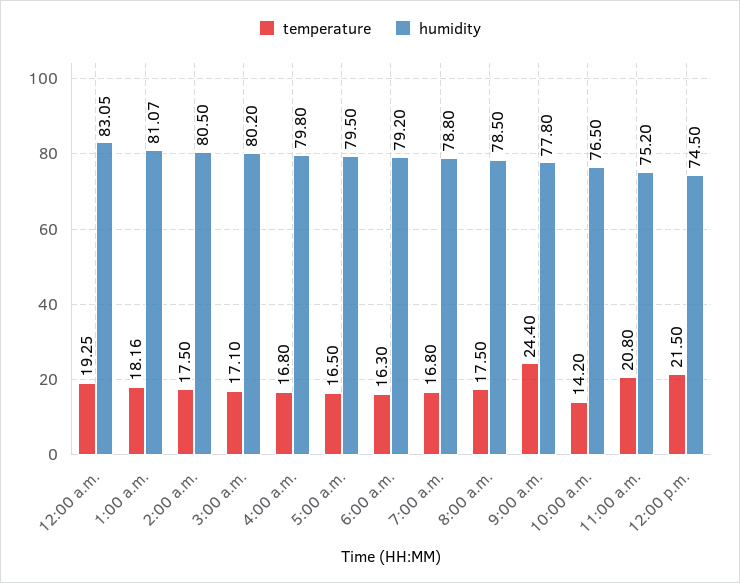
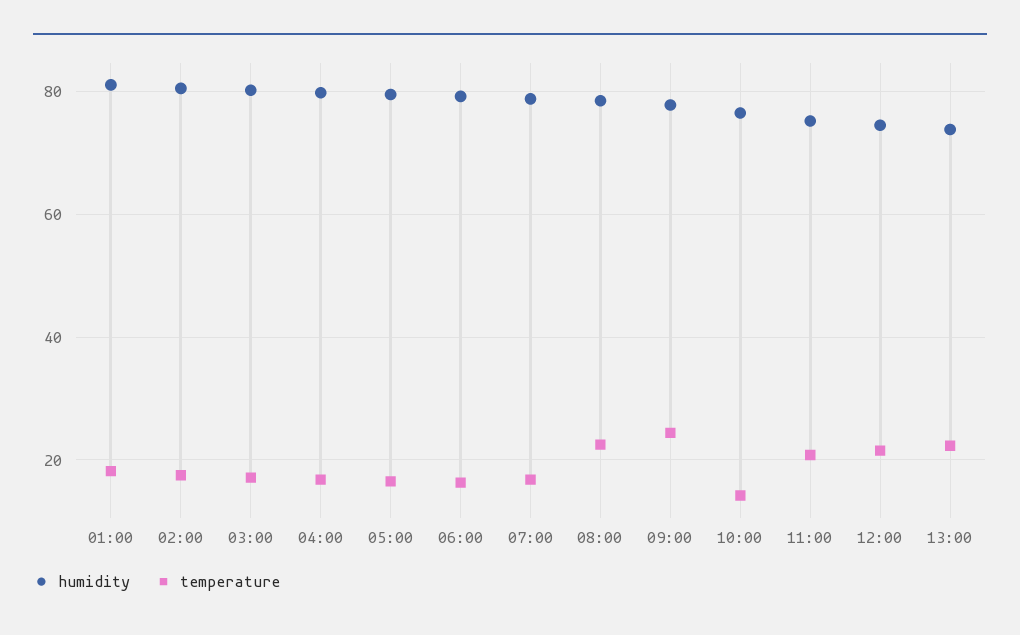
temperature, 12:00 a.m.: 19.25 -> none
humidity, 12:00 a.m.: 83.05 -> none
temperature, 8:00 a.m.: 17.5 -> 22
humidity, 13:00: none -> 74
temperature, 13:00: none -> 22

